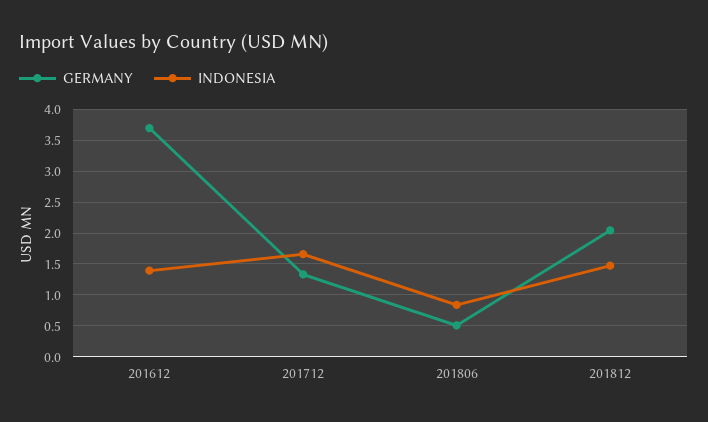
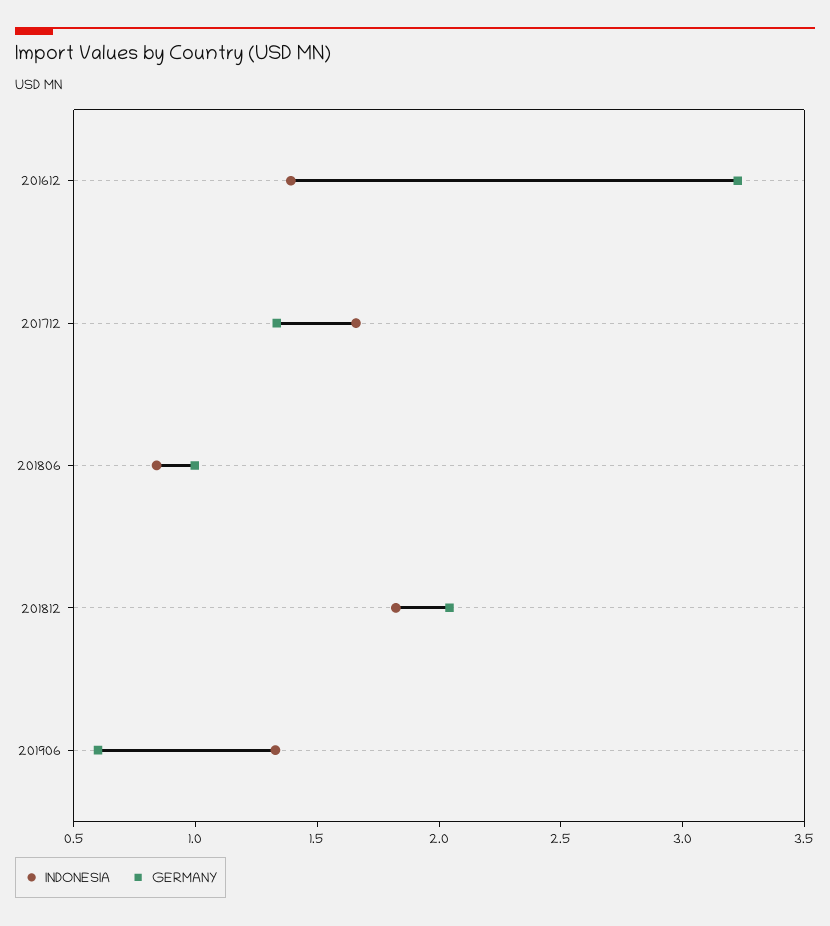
GERMANY, 201612: 3.7 -> 3.2
GERMANY, 201806: 0.5 -> 1
INDONESIA, 201812: 1.5 -> 1.8
INDONESIA, 201906: none -> 1.3
GERMANY, 201906: none -> 0.6

